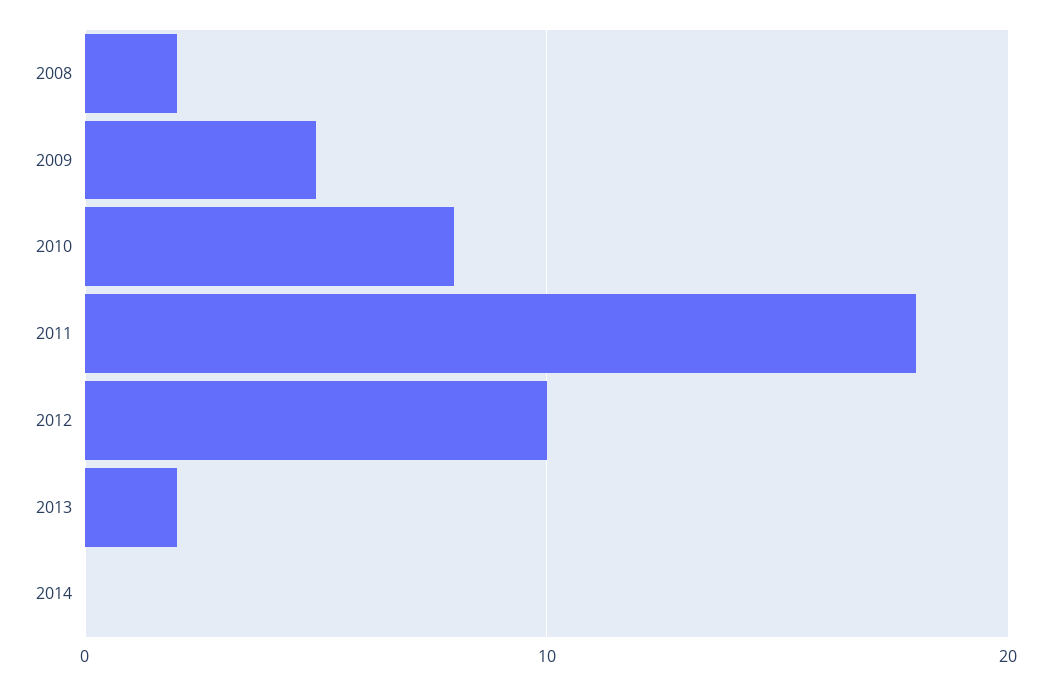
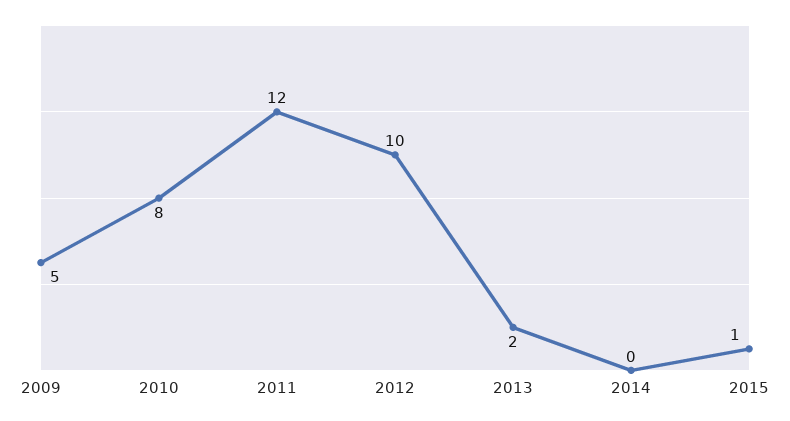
2008: 2 -> none
2011: 18 -> 12
2015: none -> 1

